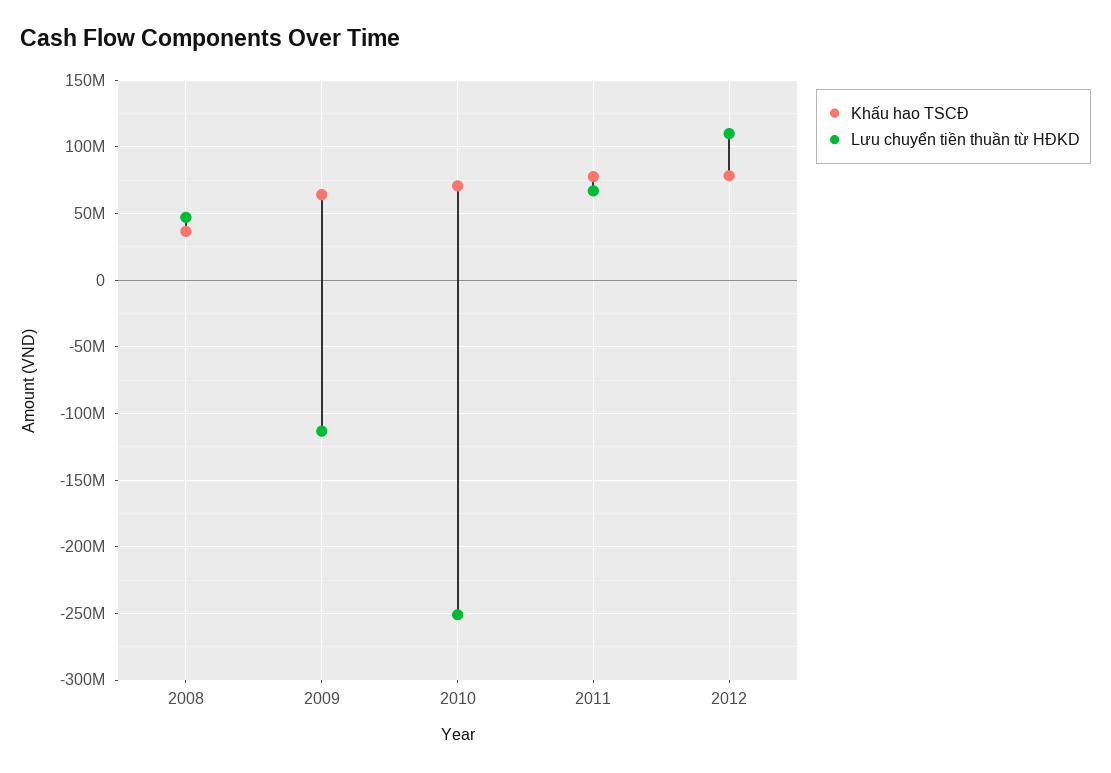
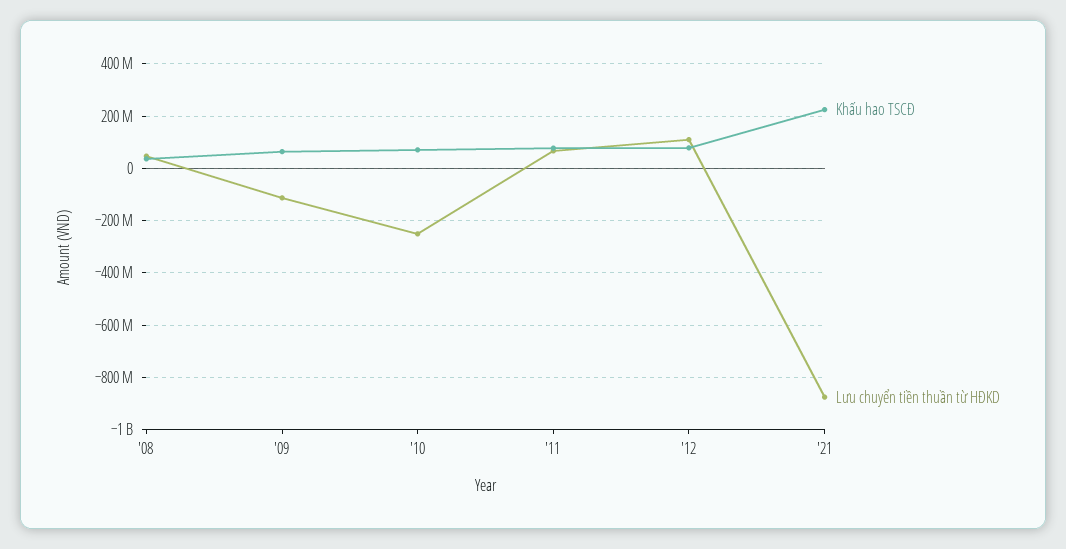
Khấu hao TSCĐ, '21: none -> 225000000
Lưu chuyển tiền thuần từ HĐKD, '21: none -> -875000000

